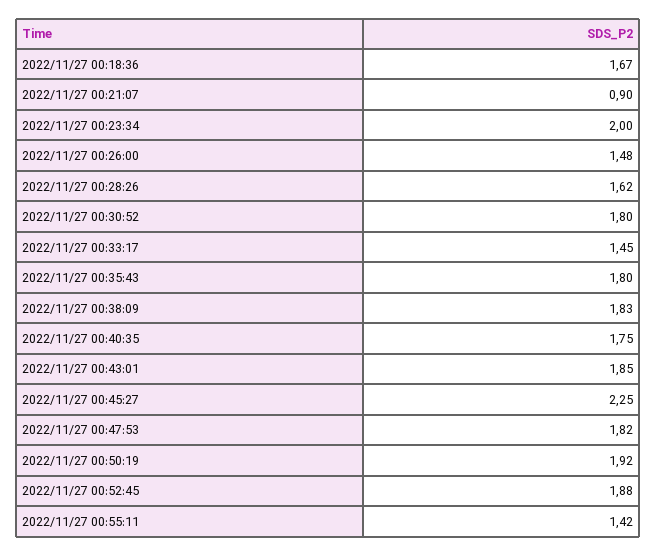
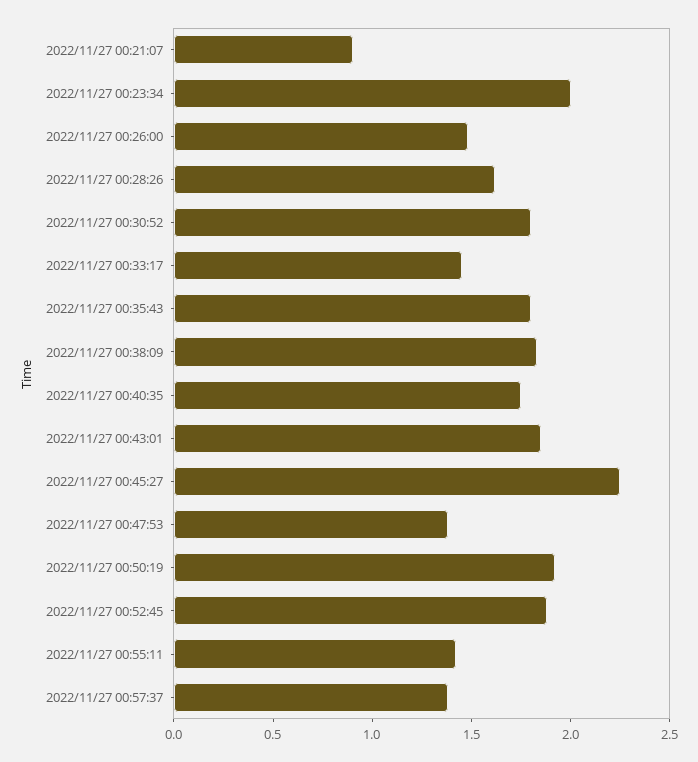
2022/11/27 00:18:36: 1.67 -> none
2022/11/27 00:47:53: 1.82 -> 1.4
2022/11/27 00:57:37: none -> 1.4

